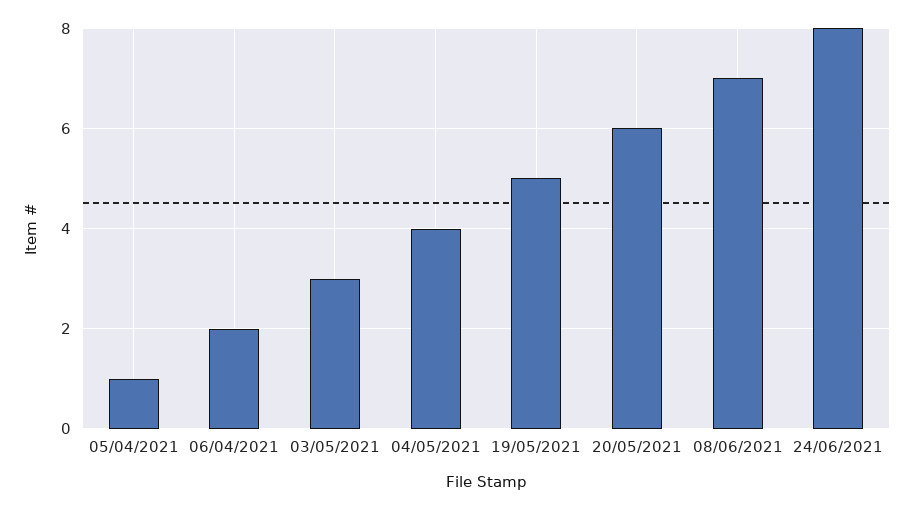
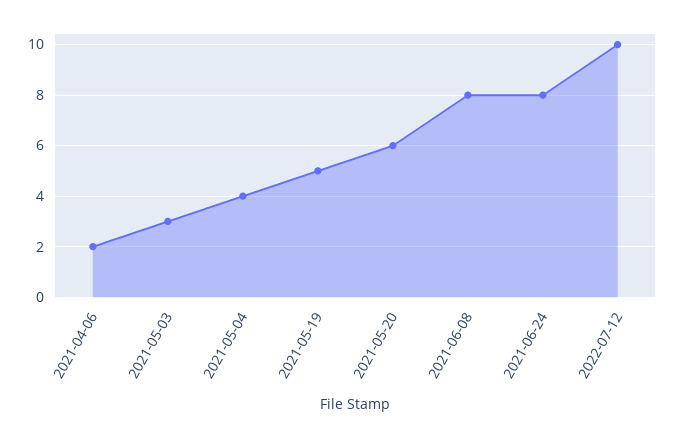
05/04/2021: 1 -> none
08/06/2021: 7 -> 8
2022-07-12: none -> 10

